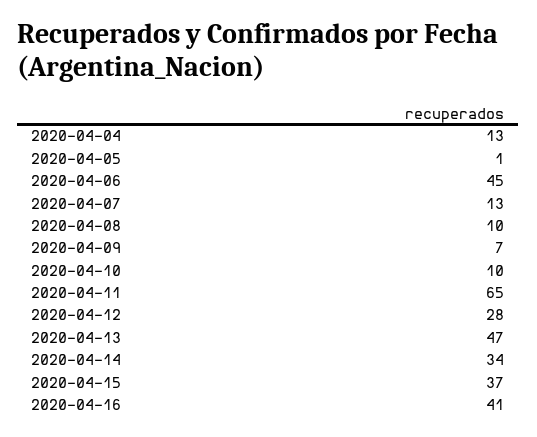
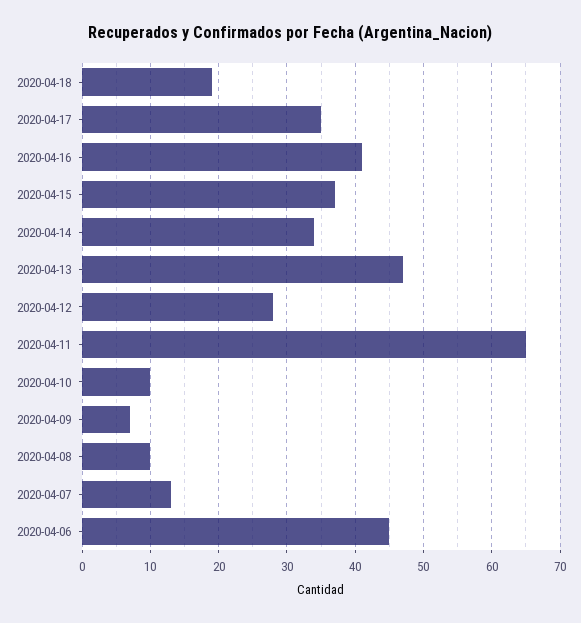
2020-04-04: 13 -> none
2020-04-05: 1 -> none
2020-04-18: none -> 19
2020-04-17: none -> 35

